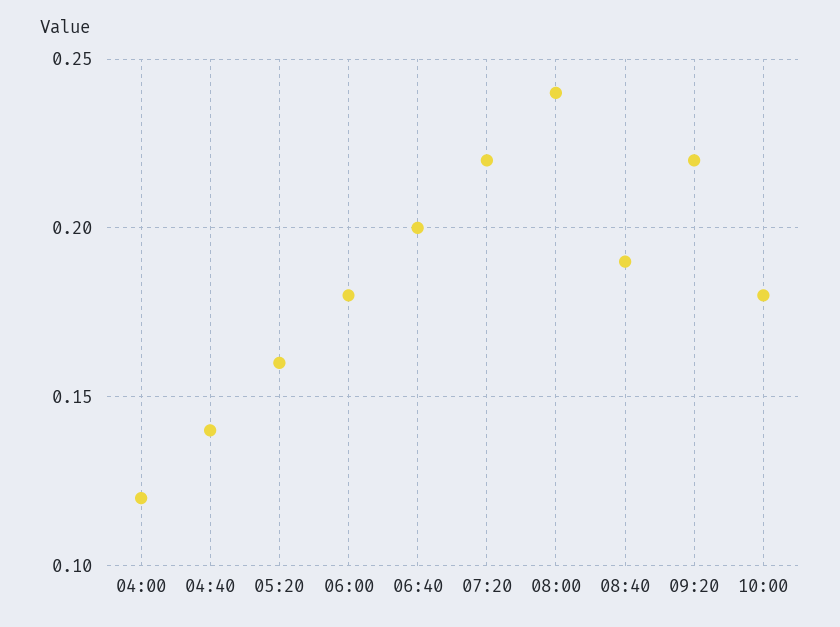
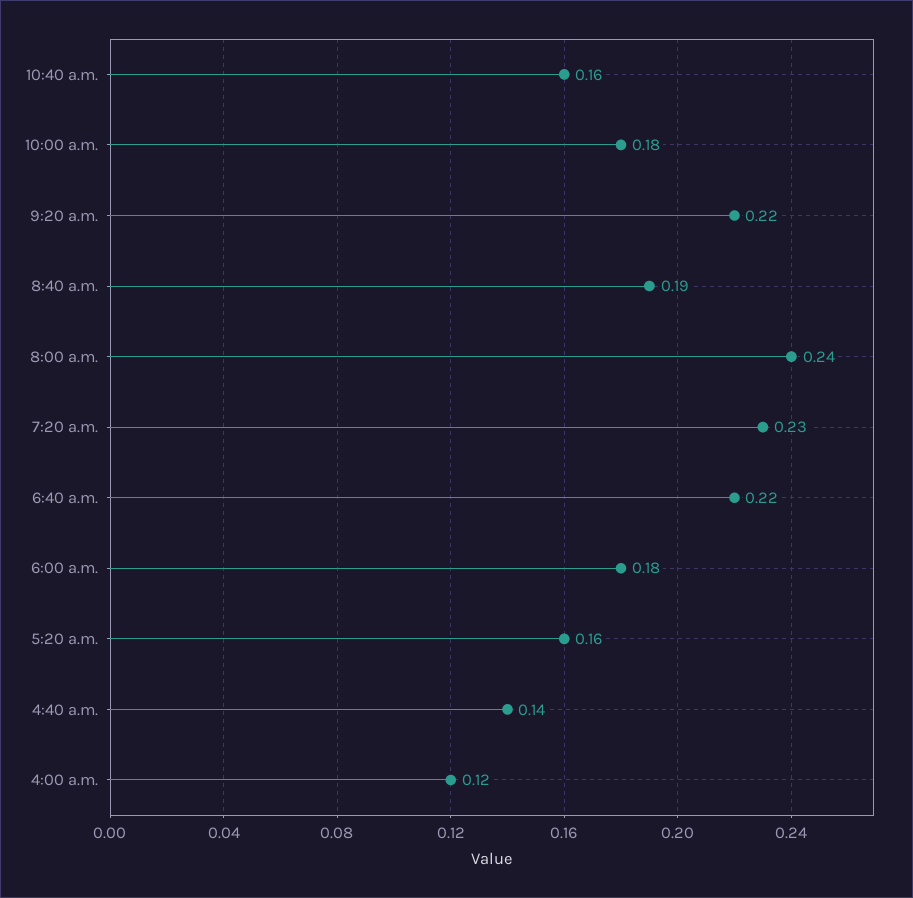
06:40: 0.2 -> 0.22
07:20: 0.22 -> 0.23
10:40 a.m.: none -> 0.16

